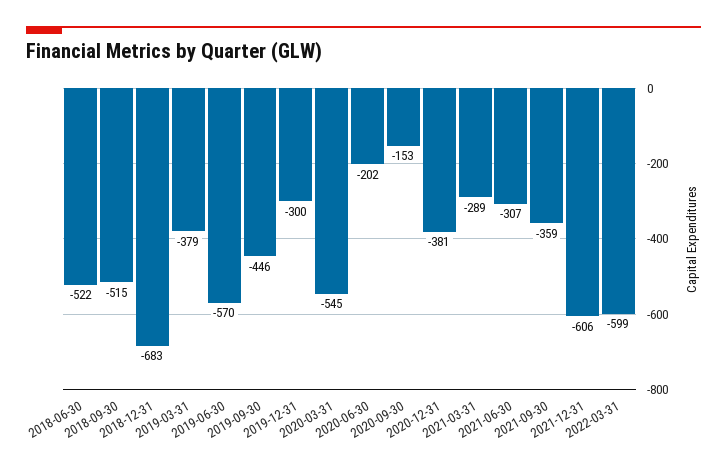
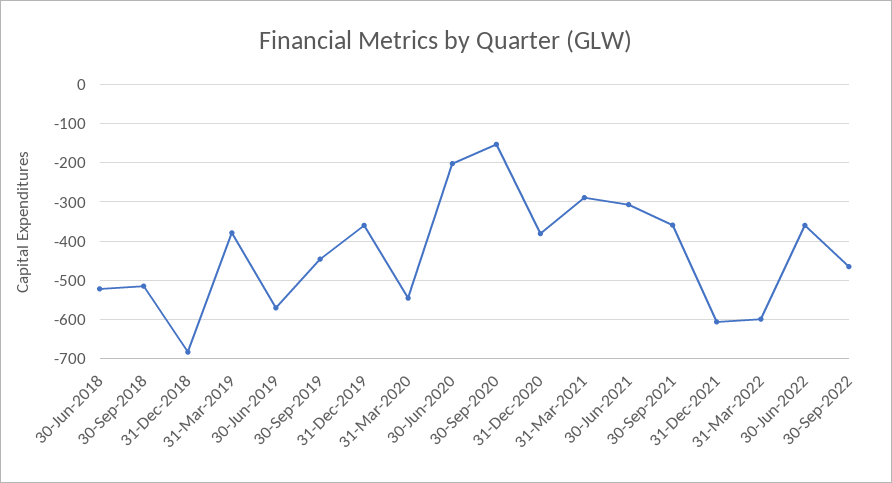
2019-12-31: -300 -> -360
30-Jun-2022: none -> -360
30-Sep-2022: none -> -460

